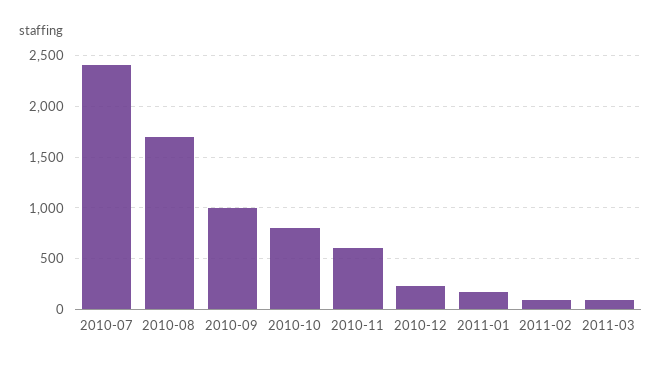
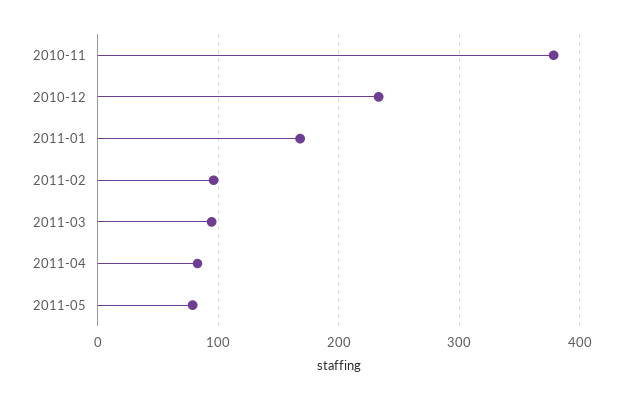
2010-07: 2400 -> none
2010-08: 1700 -> none
2010-09: 1000 -> none
2010-10: 800 -> none
2010-11: 600 -> 380
2011-04: none -> 80
2011-05: none -> 80

